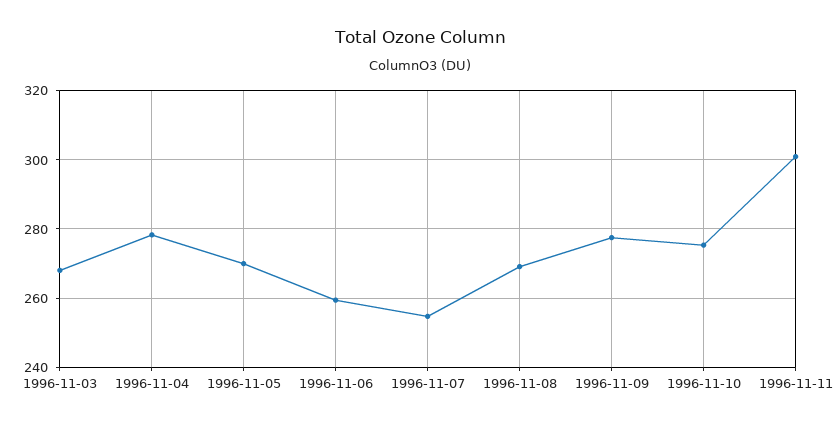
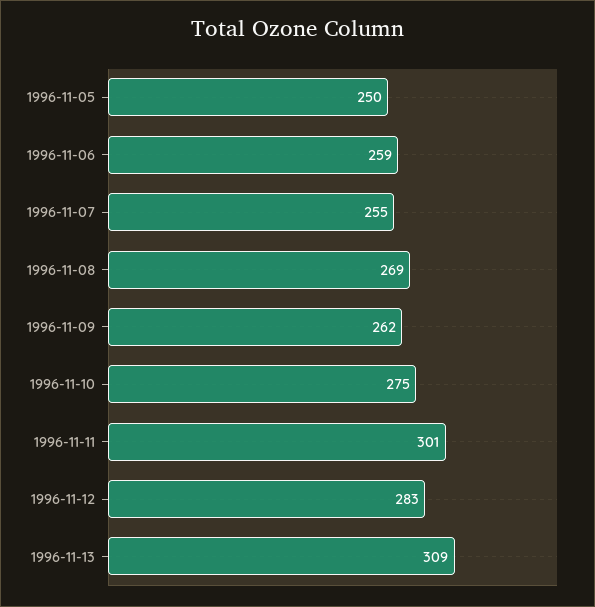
1996-11-03: 268 -> none
1996-11-04: 278 -> none
1996-11-05: 270 -> 250
1996-11-09: 278 -> 262
1996-11-12: none -> 283
1996-11-13: none -> 309

